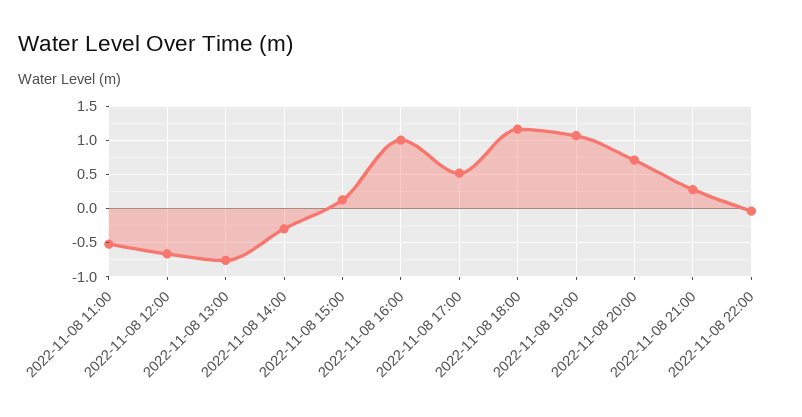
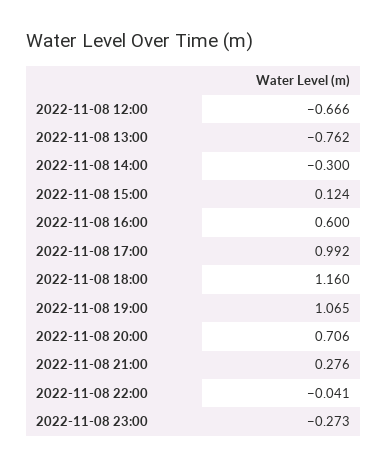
2022-11-08 11:00: -0.5 -> none
2022-11-08 16:00: 1 -> 0.6
2022-11-08 17:00: 0.5 -> 0.992
2022-11-08 23:00: none -> -0.273

